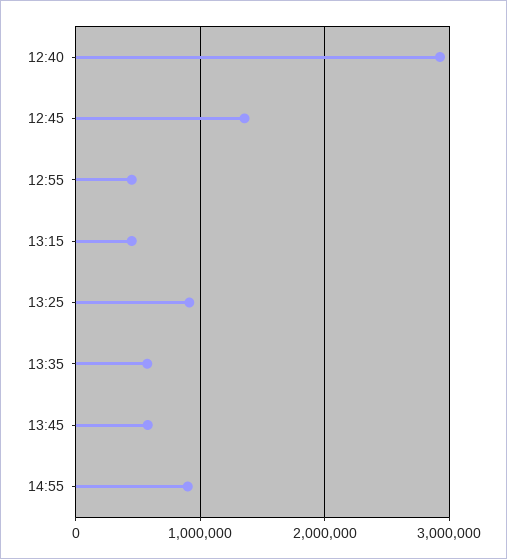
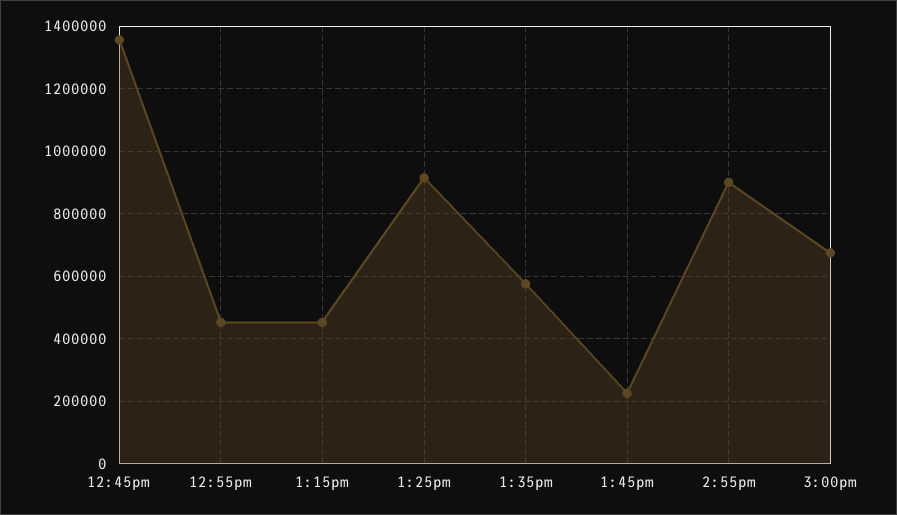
12:40: 2900000 -> none
13:45: 600000 -> 220000
3:00pm: none -> 680000

